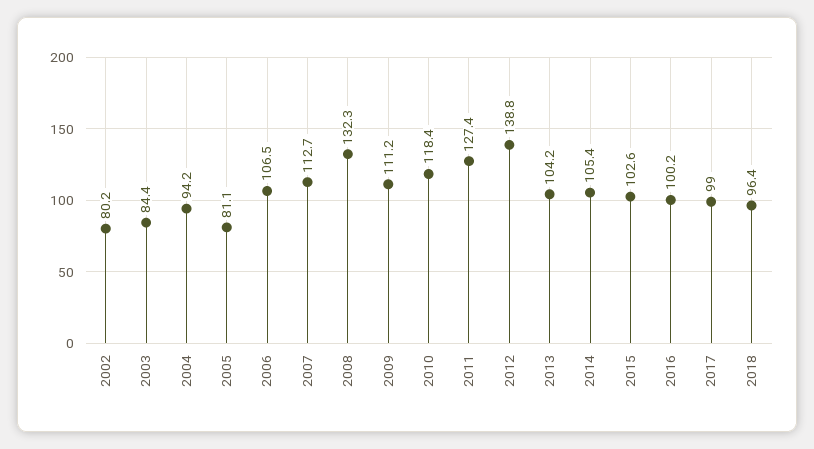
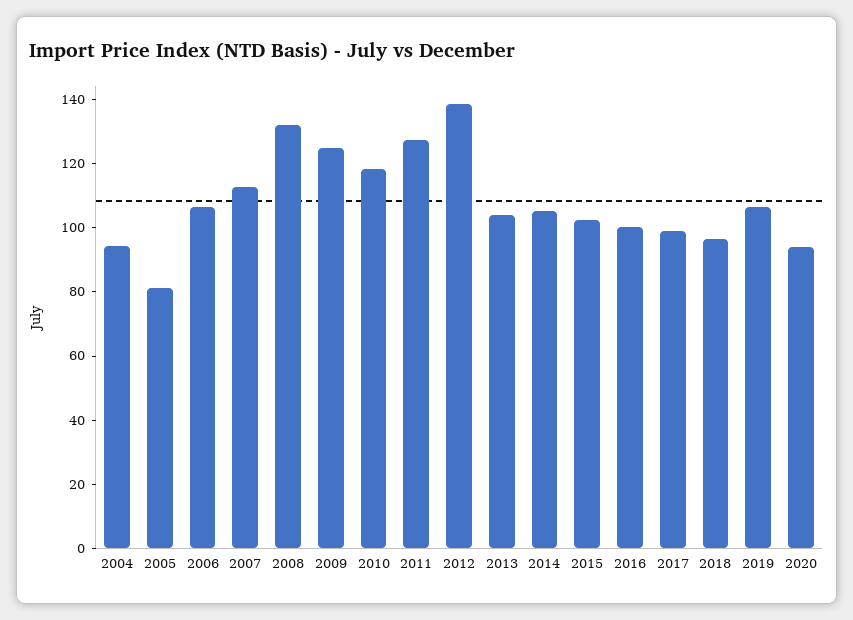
2002: 80.2 -> none
2003: 84.4 -> none
2009: 111.2 -> 125
2019: none -> 105
2020: none -> 95

